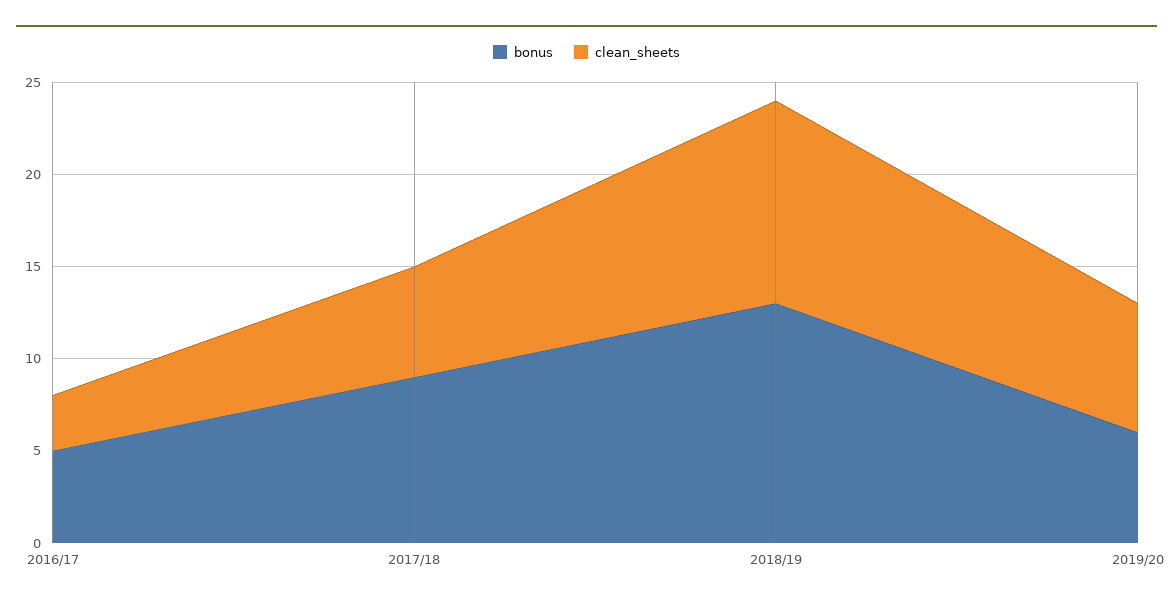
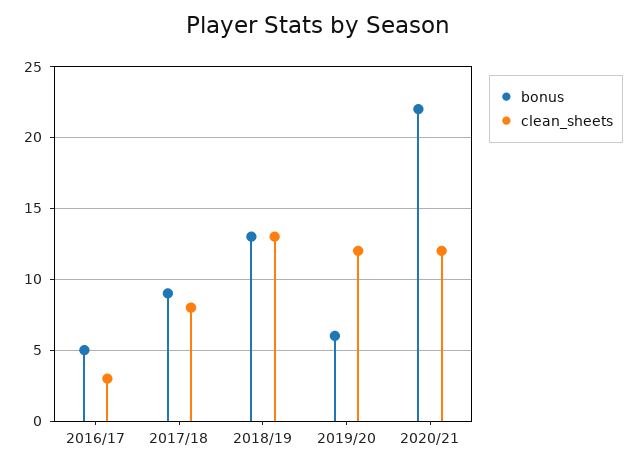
clean_sheets, 2017/18: 6 -> 8
clean_sheets, 2018/19: 11 -> 13
clean_sheets, 2019/20: 7 -> 12
bonus, 2020/21: none -> 22
clean_sheets, 2020/21: none -> 12

